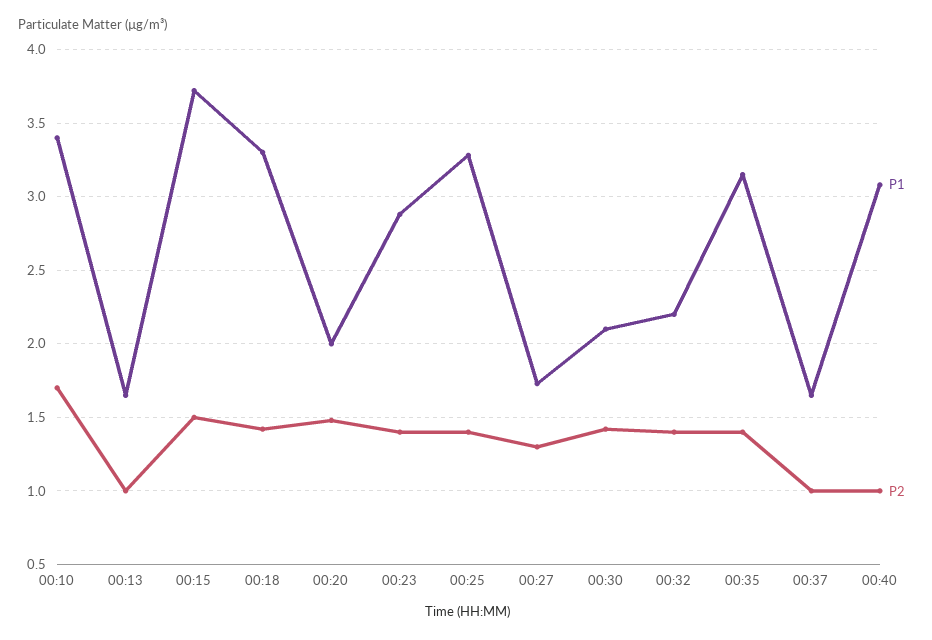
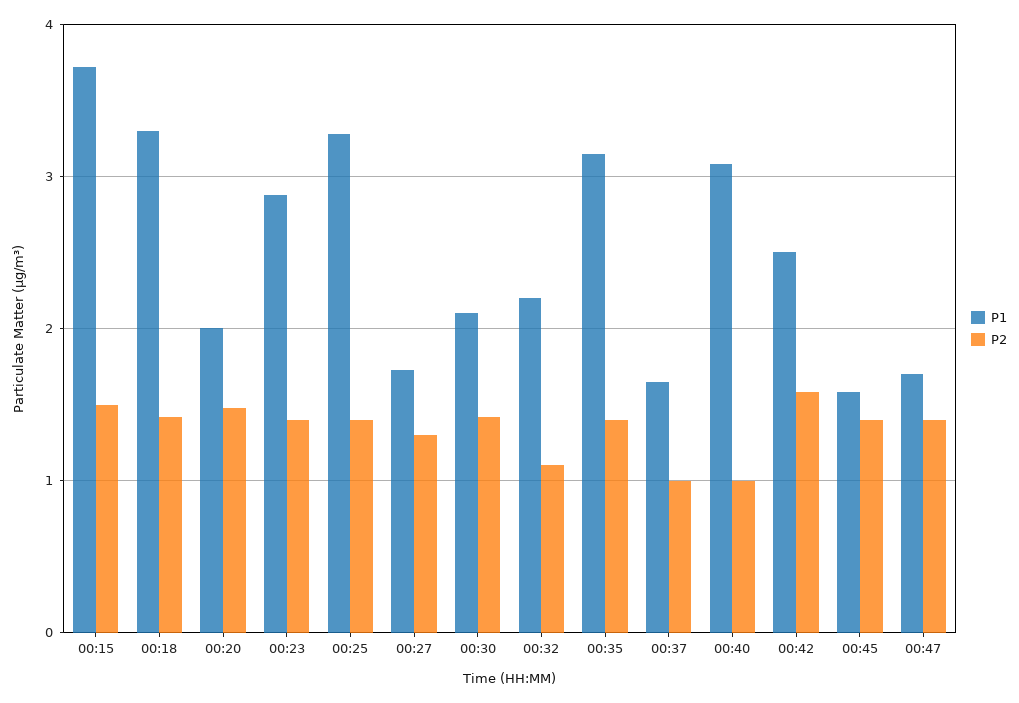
P1, 00:10: 3.4 -> none
P2, 00:10: 1.7 -> none
P1, 00:13: 1.65 -> none
P2, 00:13: 1 -> none
P2, 00:32: 1.4 -> 1.1
P1, 00:42: none -> 2.5
P2, 00:42: none -> 1.6
P1, 00:45: none -> 1.6
P2, 00:45: none -> 1.4
P1, 00:47: none -> 1.7
P2, 00:47: none -> 1.4

